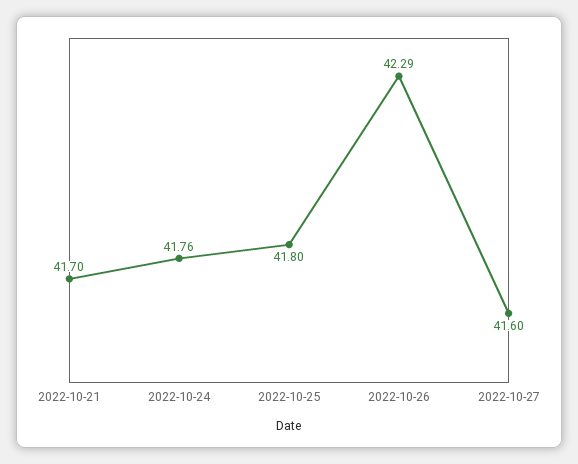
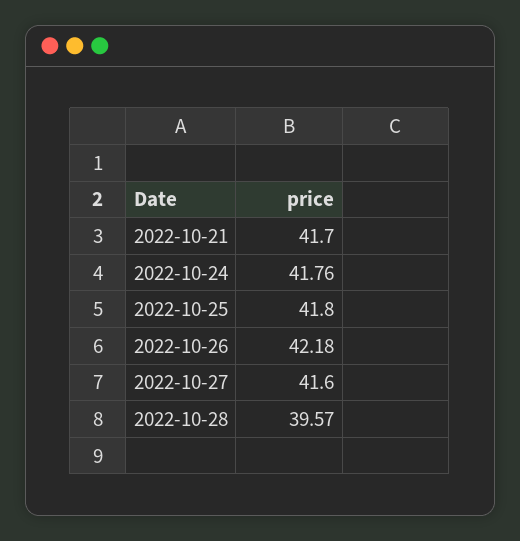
2022-10-26: 42.29 -> 42.18
2022-10-28: none -> 39.57

